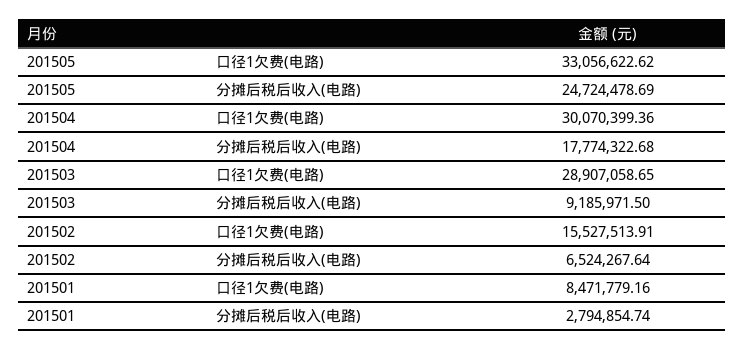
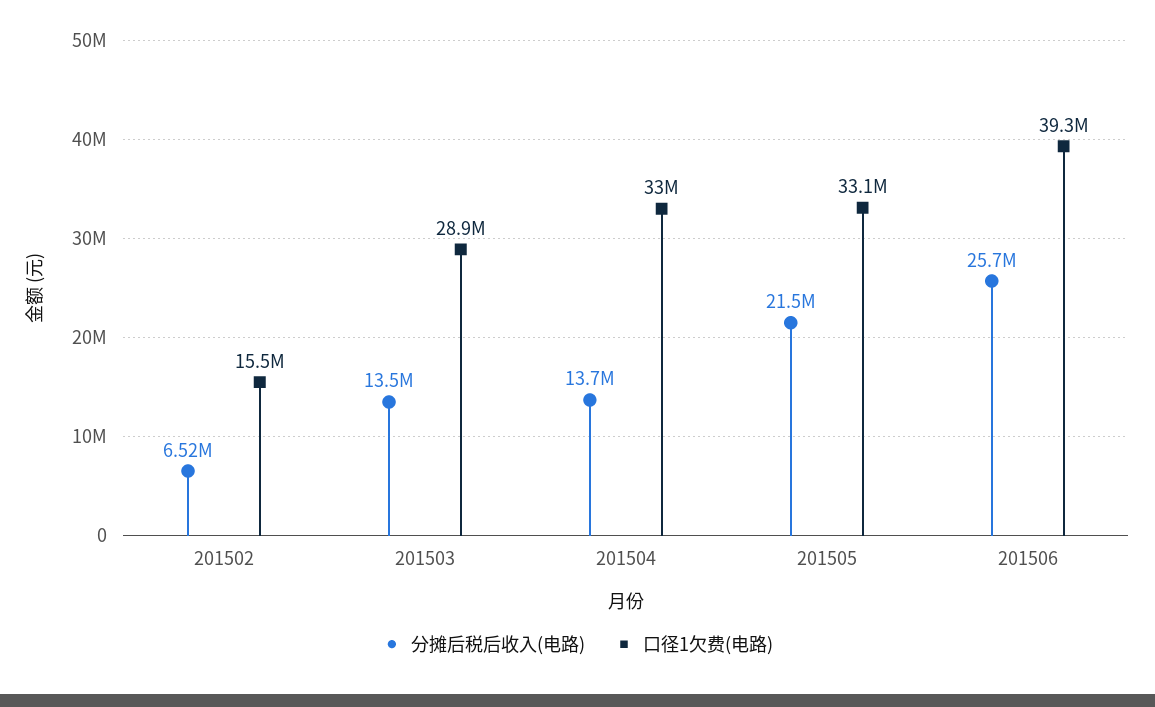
分摊后税后收入(电路), 201505: 24724478.69 -> 21500000
口径1欠费(电路), 201504: 30070399.36 -> 33000000
分摊后税后收入(电路), 201504: 17774322.68 -> 13700000
分摊后税后收入(电路), 201503: 9185971.5 -> 13500000
口径1欠费(电路), 201501: 8471779.16 -> none
分摊后税后收入(电路), 201501: 2794854.74 -> none
分摊后税后收入(电路), 201506: none -> 25700000
口径1欠费(电路), 201506: none -> 39300000

